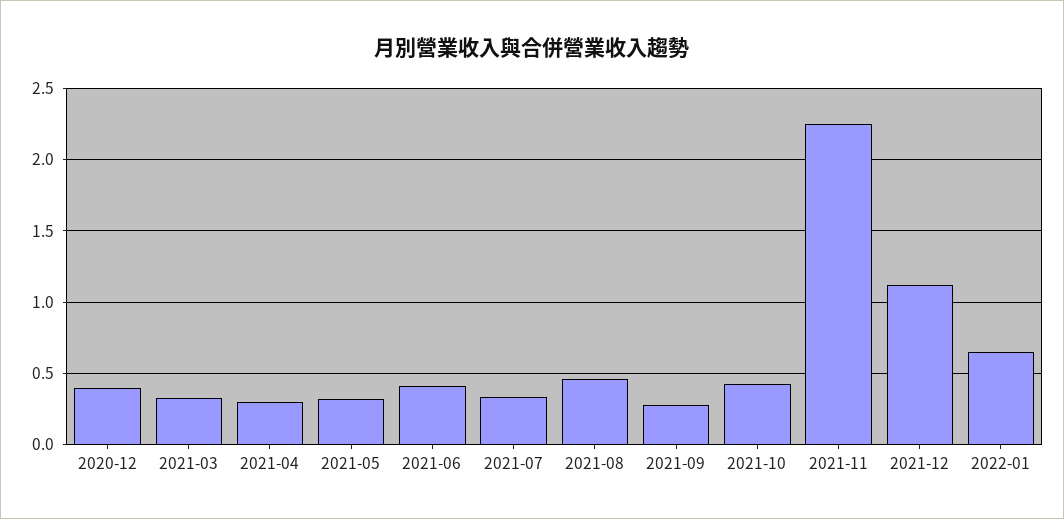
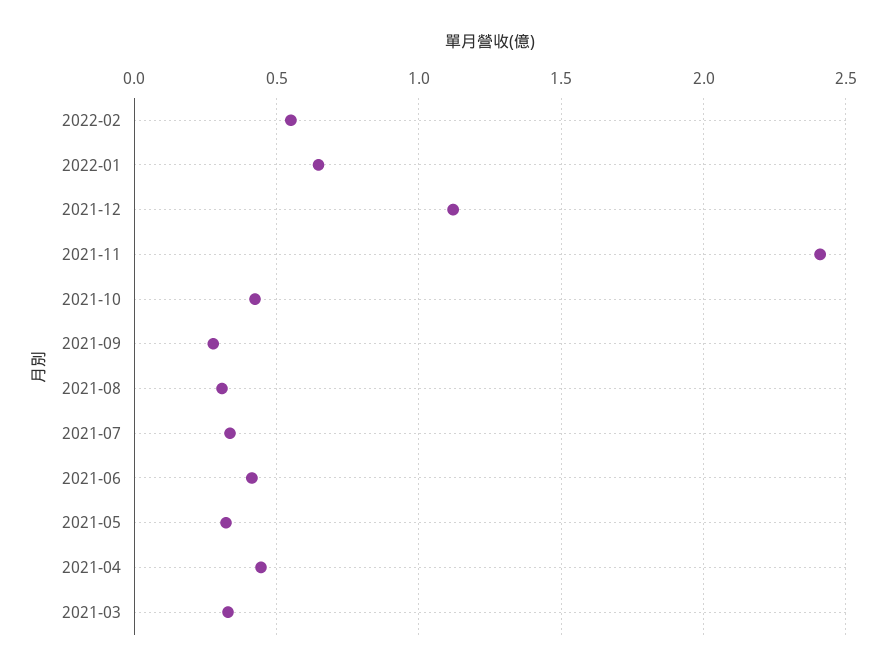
2020-12: 0.4 -> none
2021-04: 0.3 -> 0.45
2021-08: 0.45 -> 0.3
2021-11: 2.25 -> 2.4
2022-02: none -> 0.55

